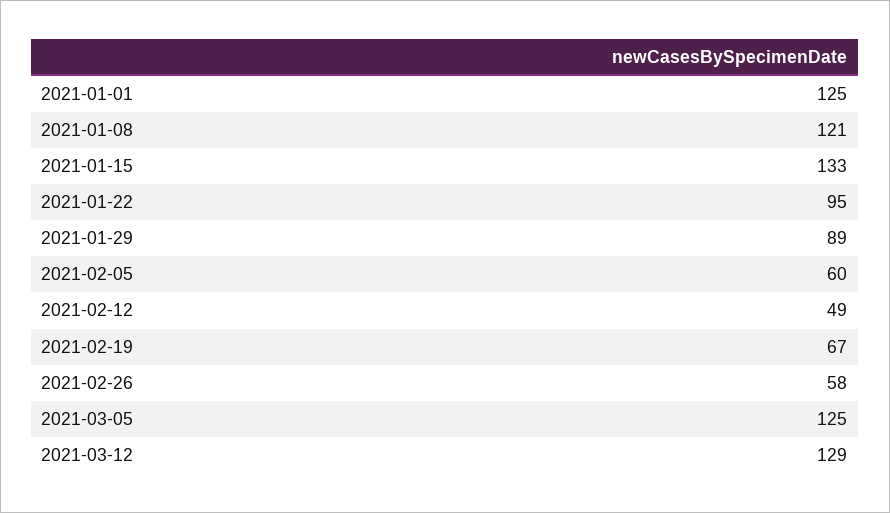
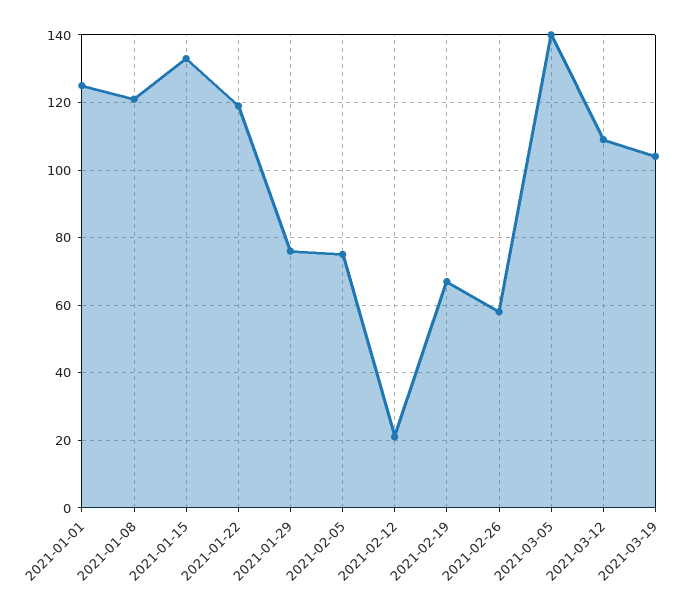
2021-01-22: 95 -> 120
2021-01-29: 89 -> 75
2021-02-05: 60 -> 75
2021-02-12: 49 -> 20
2021-03-05: 125 -> 140
2021-03-12: 129 -> 110
2021-03-19: none -> 105

